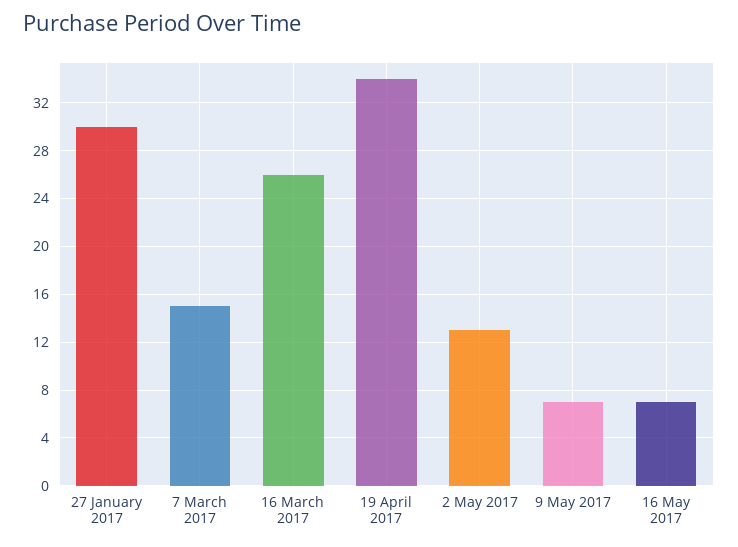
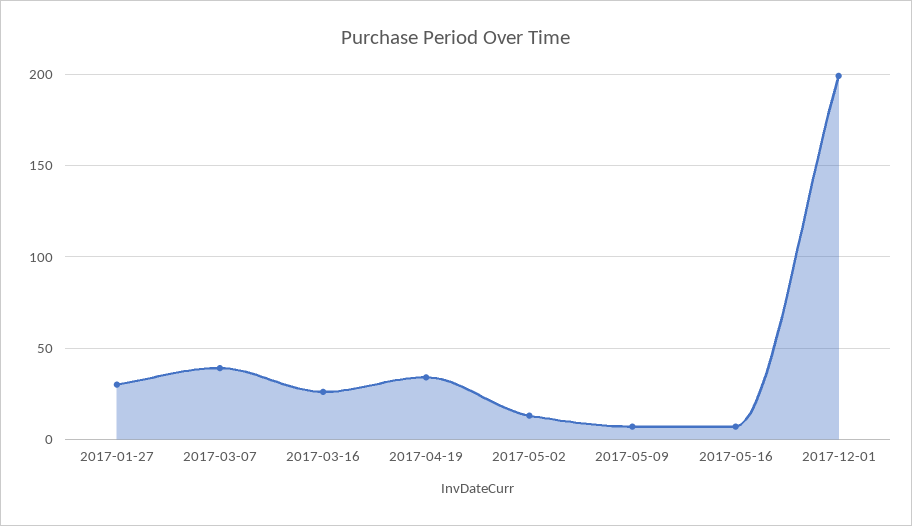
7 March 2017: 15 -> 40
2017-12-01: none -> 200

